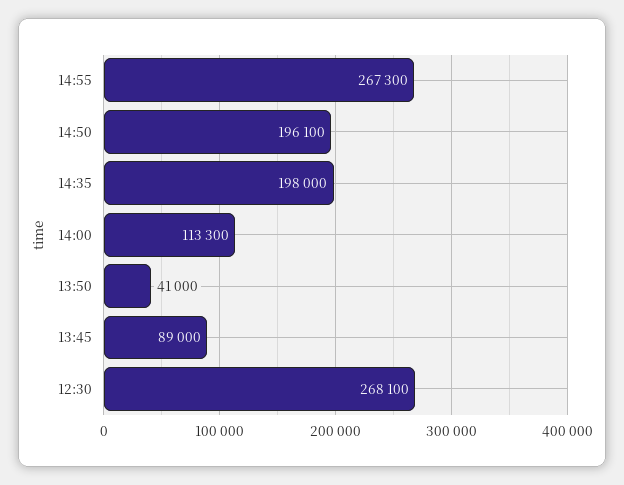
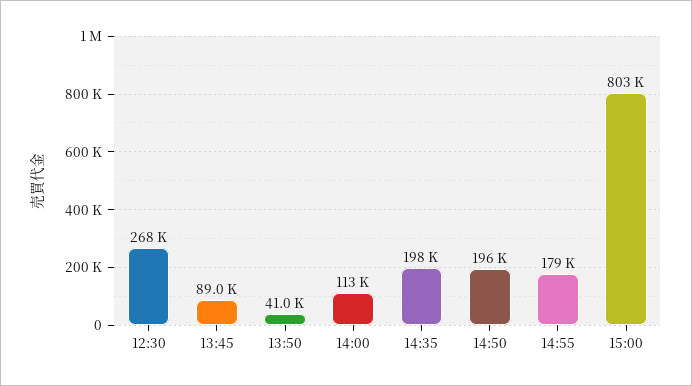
14:55: 267300 -> 179000
15:00: none -> 803000

